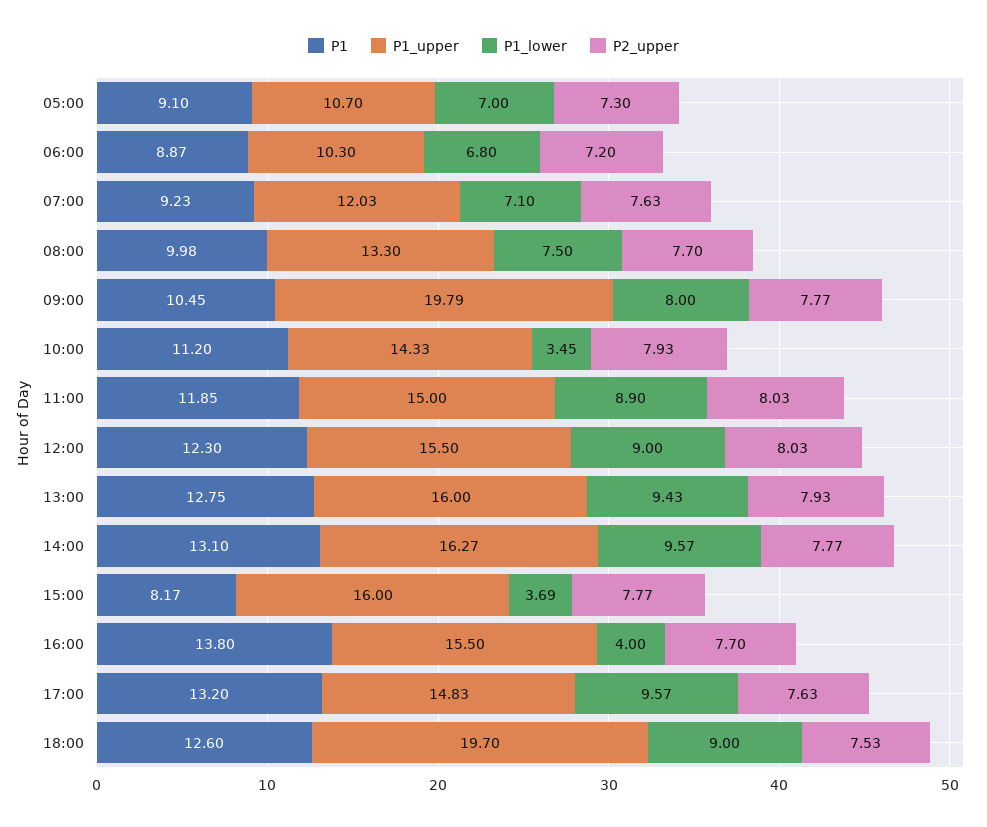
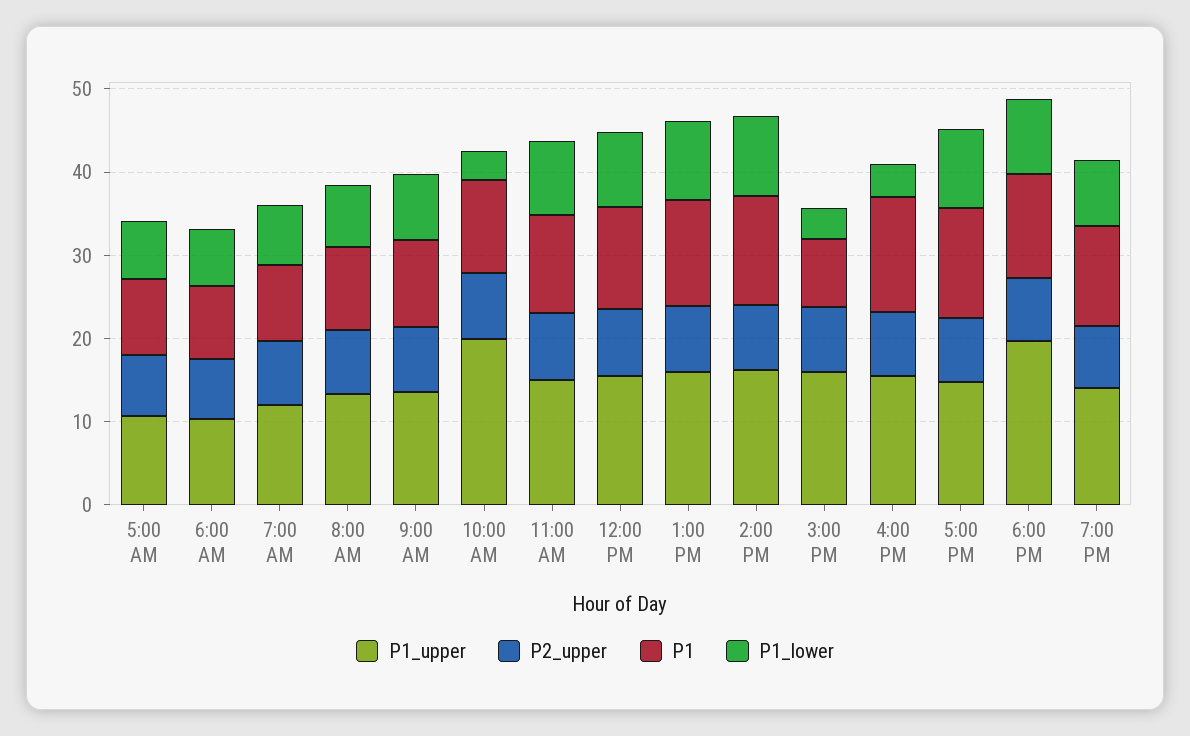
P1_upper, 09:00: 19.79 -> 14
P1_upper, 10:00: 14.33 -> 20
P1_upper, 7:00 PM: none -> 14
P2_upper, 7:00 PM: none -> 8
P1, 7:00 PM: none -> 12
P1_lower, 7:00 PM: none -> 8

